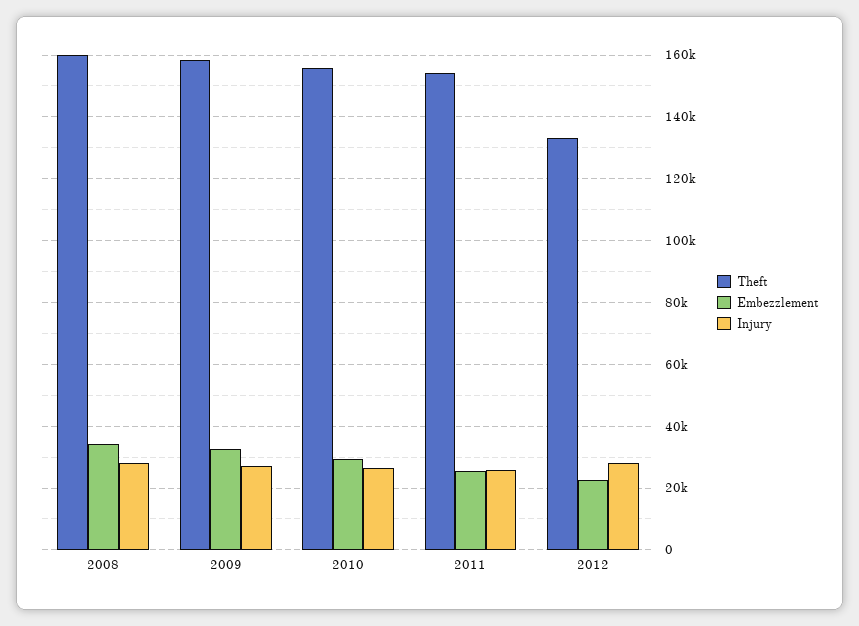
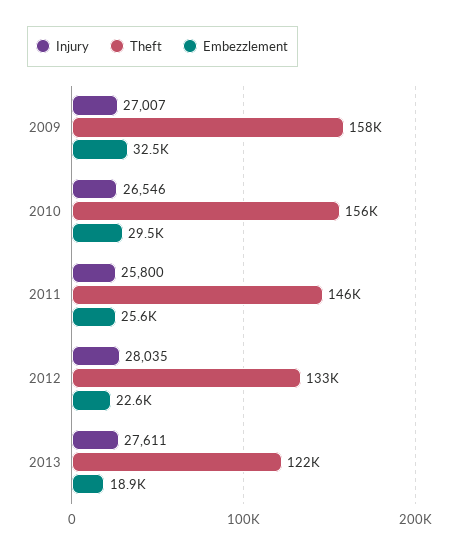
Theft, 2008: 160000 -> none
Embezzlement, 2008: 34000 -> none
Injury, 2008: 28000 -> none
Theft, 2011: 154000 -> 146000
Injury, 2013: none -> 27611
Theft, 2013: none -> 122000
Embezzlement, 2013: none -> 18900

